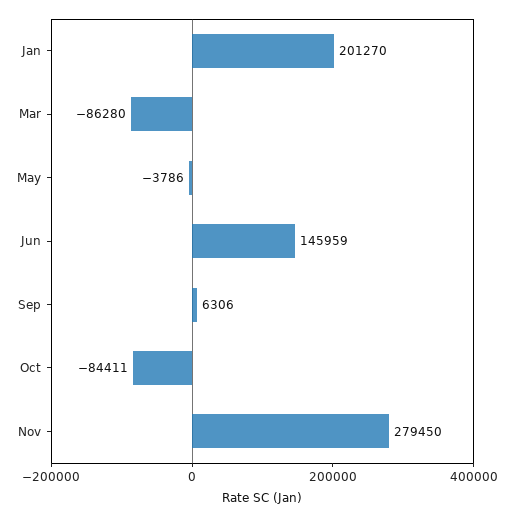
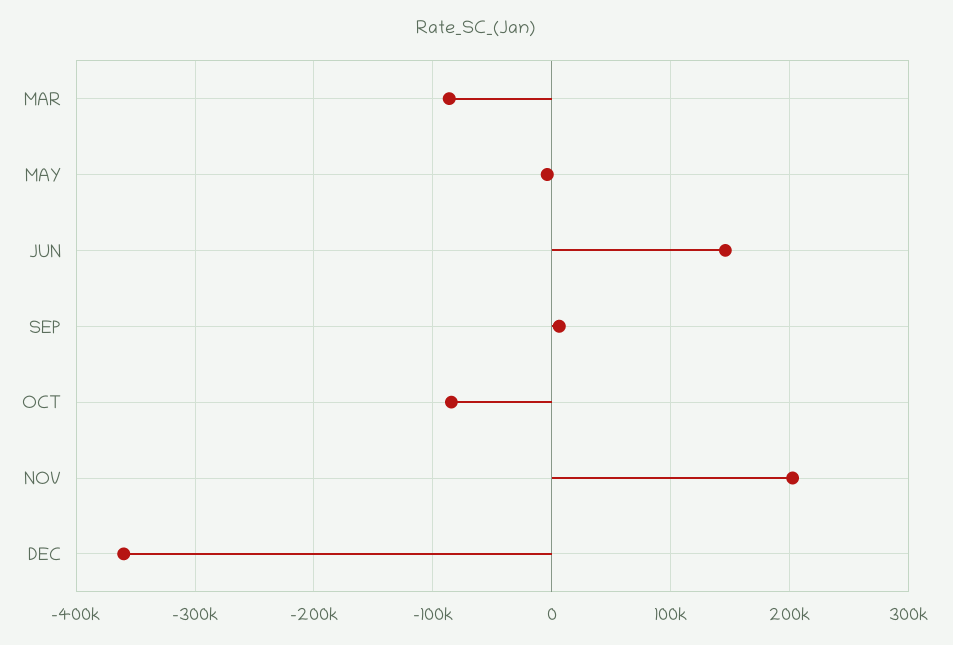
Jan: 201270 -> none
Nov: 279450 -> 200000
DEC: none -> -360000

